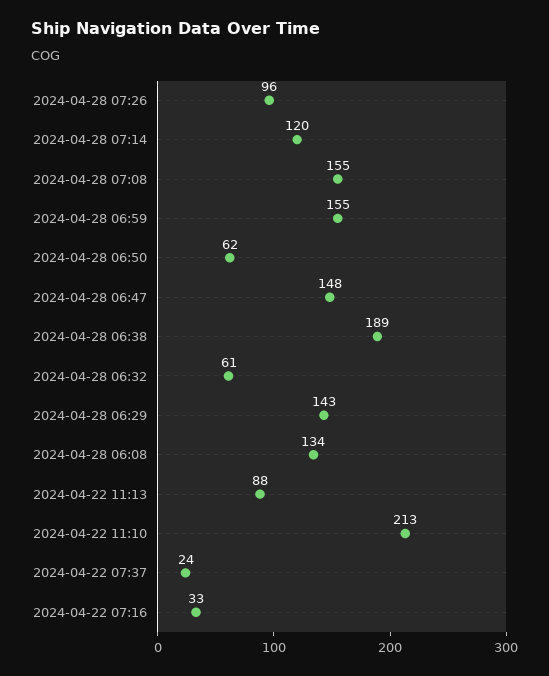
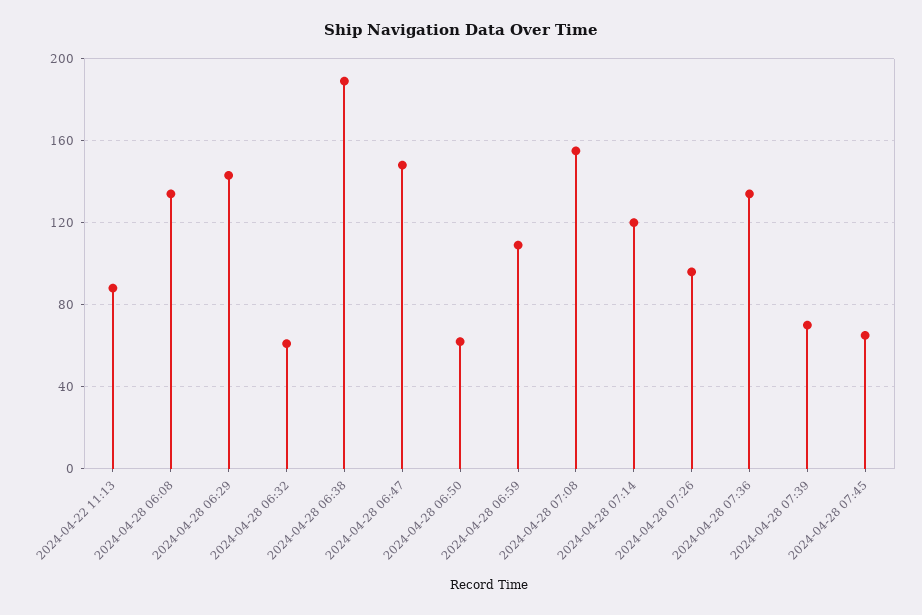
2024-04-28 06:59: 155 -> 110
2024-04-22 11:10: 213 -> none
2024-04-22 07:37: 24 -> none
2024-04-22 07:16: 33 -> none
2024-04-28 07:36: none -> 135
2024-04-28 07:39: none -> 70
2024-04-28 07:45: none -> 65

